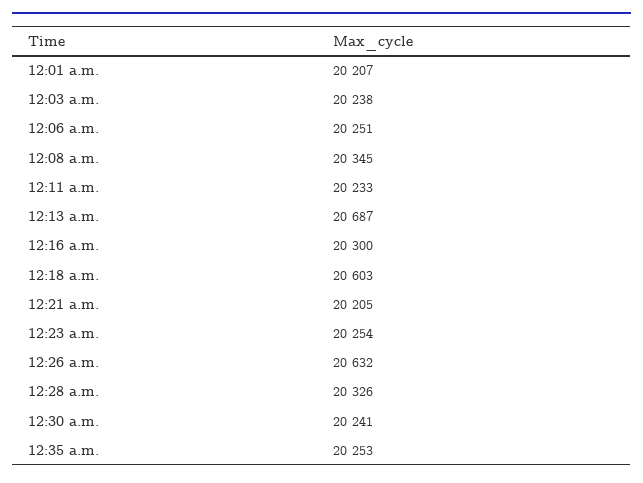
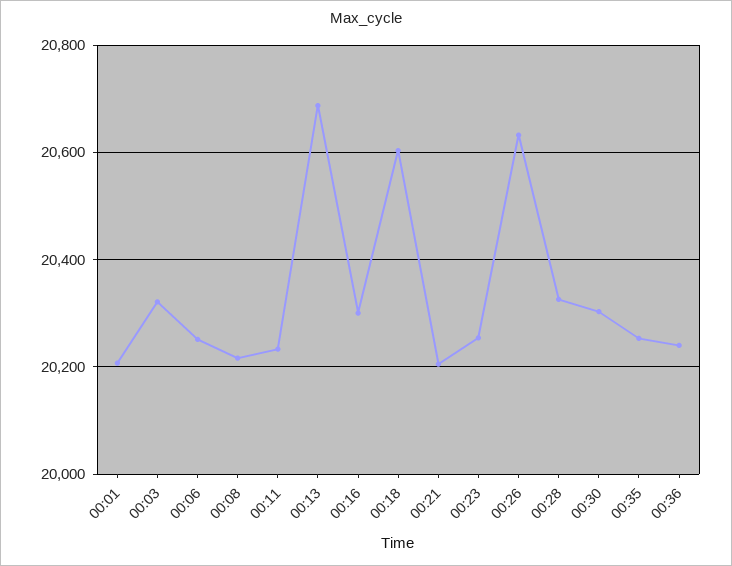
12:03 a.m.: 20238 -> 20320
12:08 a.m.: 20345 -> 20220
12:30 a.m.: 20241 -> 20300
00:36: none -> 20240

